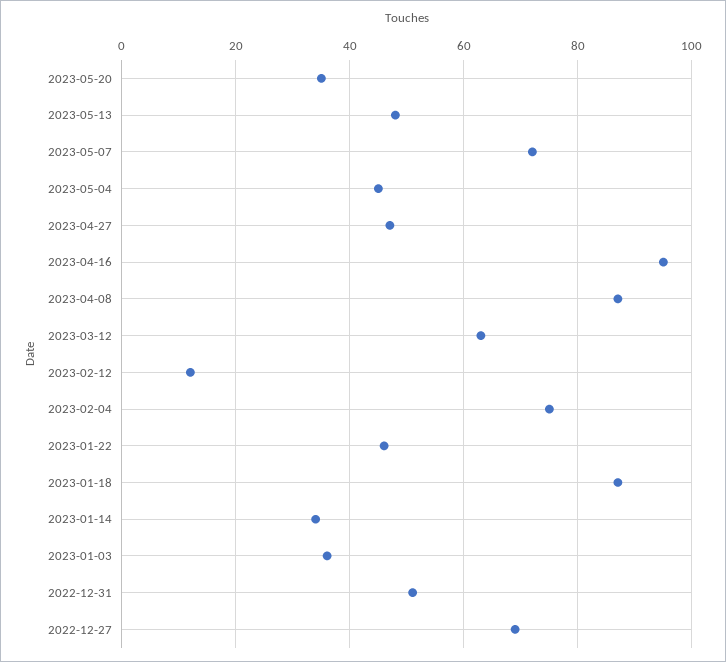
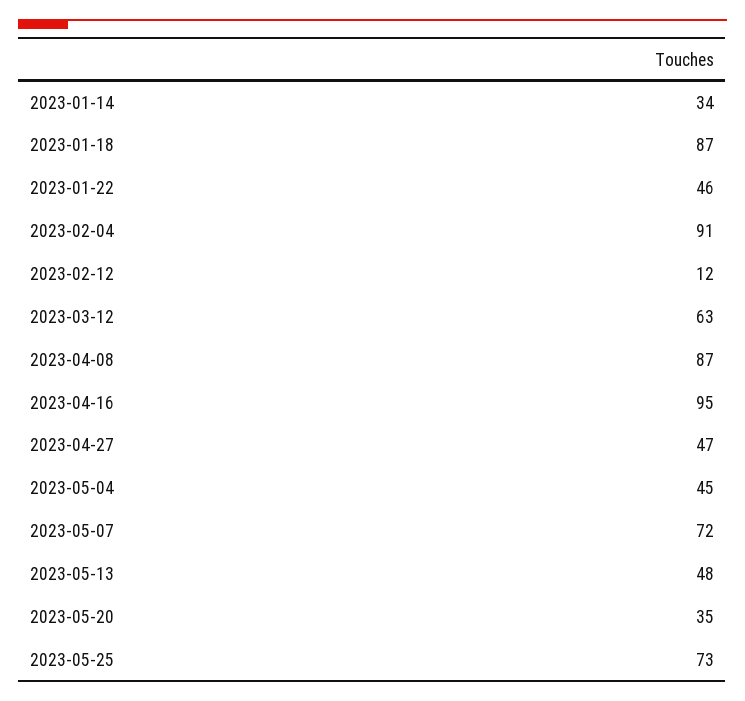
2023-02-04: 75 -> 91
2023-01-03: 35 -> none
2022-12-31: 50 -> none
2022-12-27: 70 -> none
2023-05-25: none -> 73

